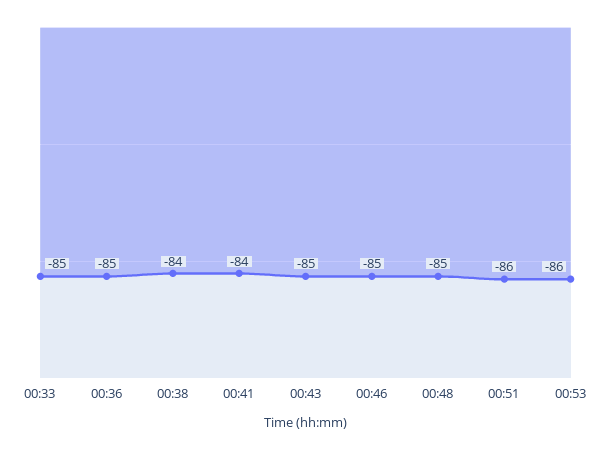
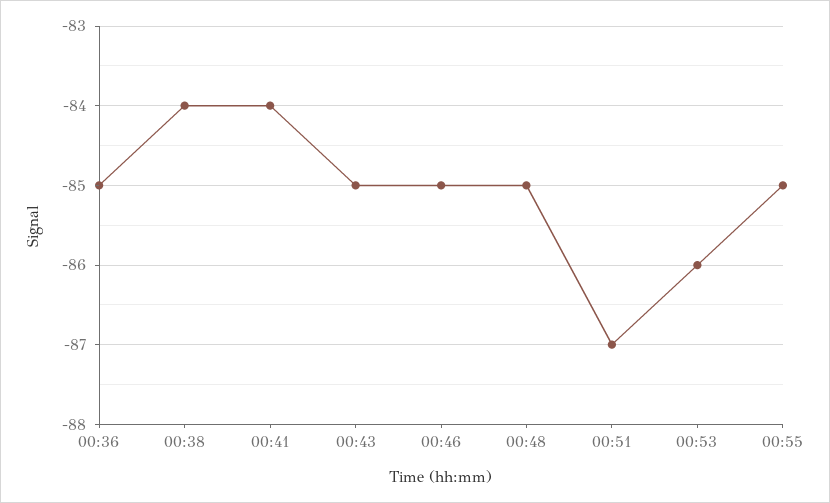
00:33: -85 -> none
00:51: -86 -> -87
00:55: none -> -85

